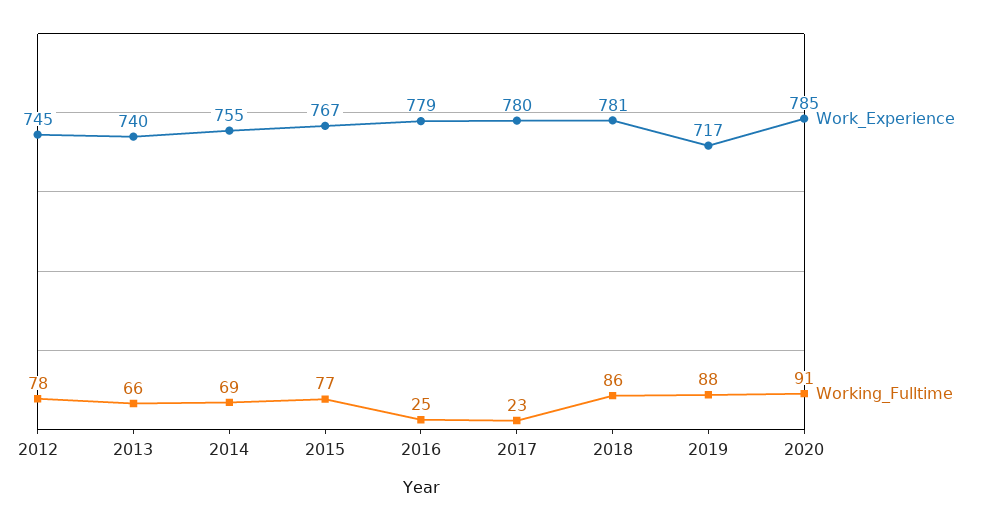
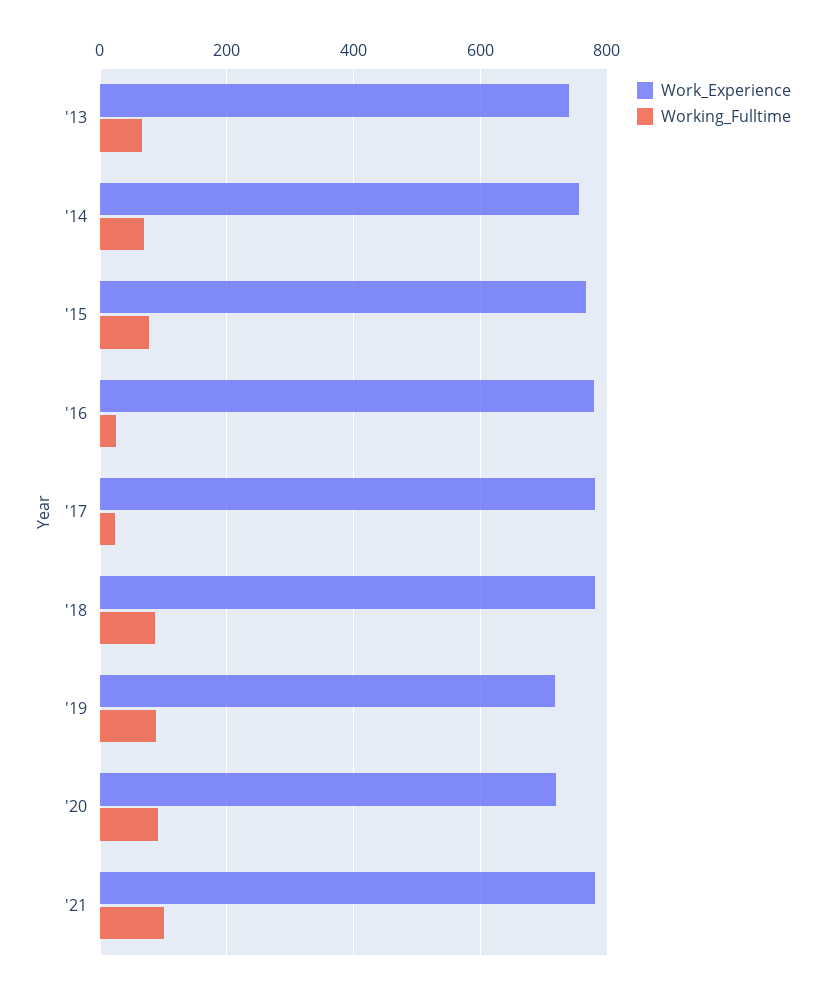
Work_Experience, 2012: 745 -> none
Working_Fulltime, 2012: 78 -> none
Work_Experience, 2020: 785 -> 720
Work_Experience, '21: none -> 780
Working_Fulltime, '21: none -> 100

